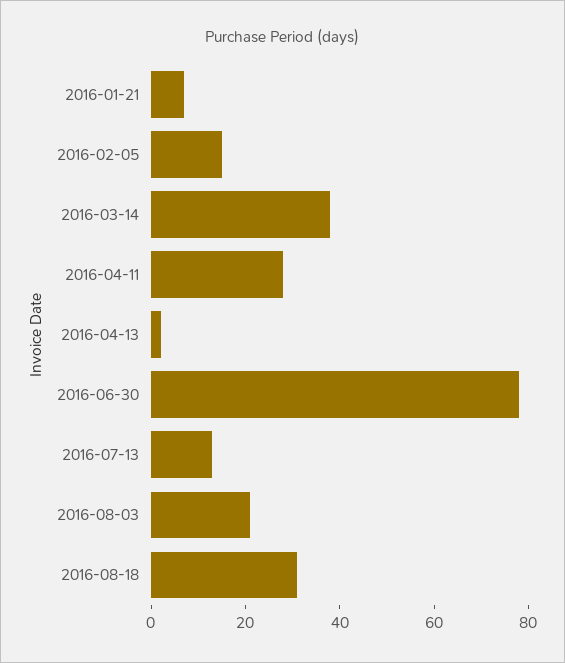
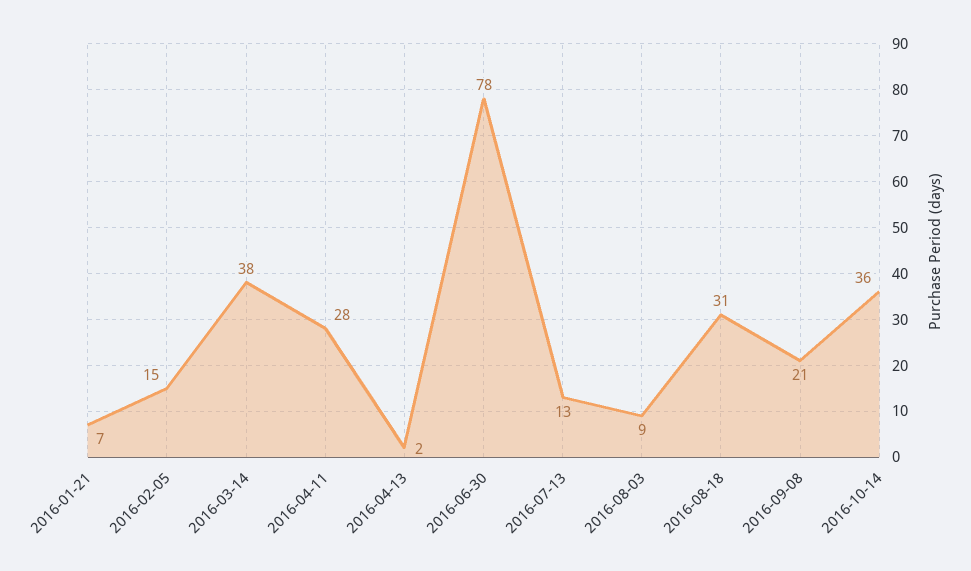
2016-08-03: 20 -> 9
2016-09-08: none -> 21
2016-10-14: none -> 36

